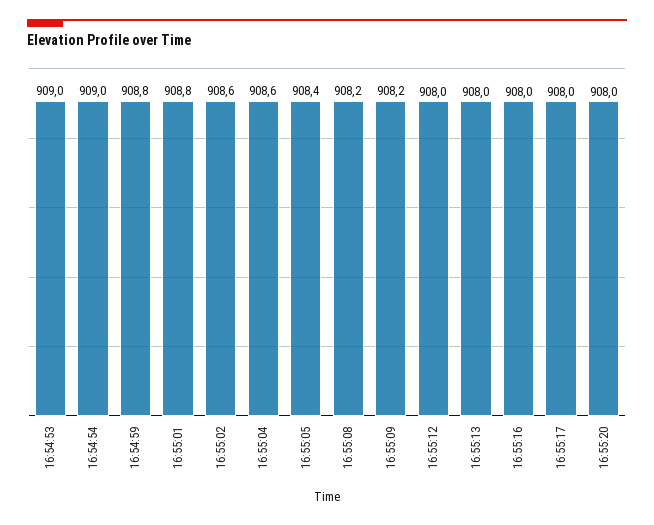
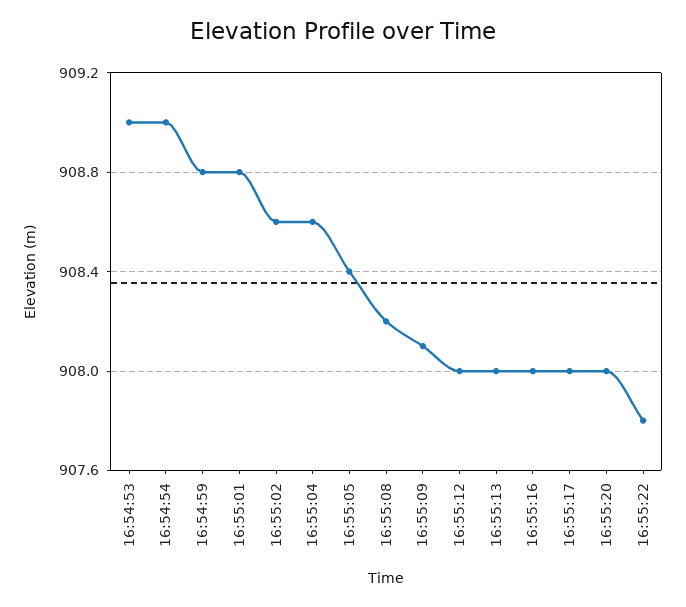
16:55:09: 908.2 -> 908.1
16:55:22: none -> 907.8

